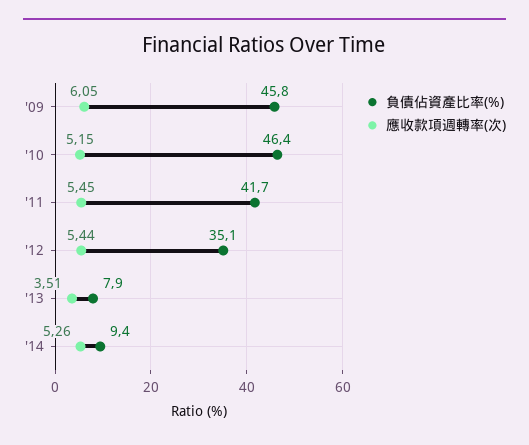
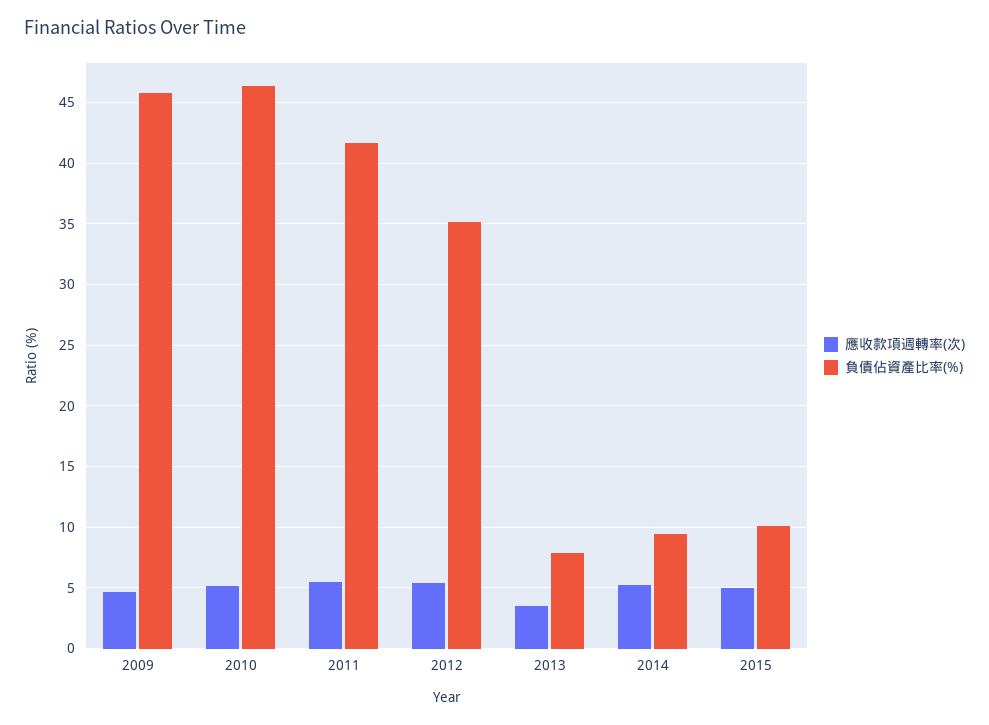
應收款項週轉率(次), '09: 6.05 -> 4.5
應收款項週轉率(次), 2015: none -> 5
負債佔資產比率(%), 2015: none -> 10

